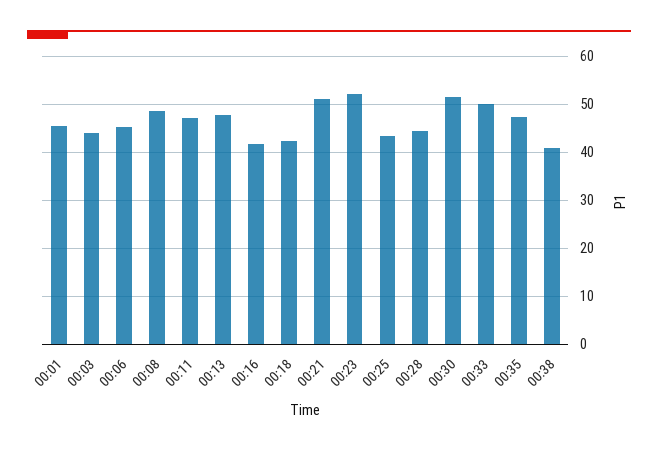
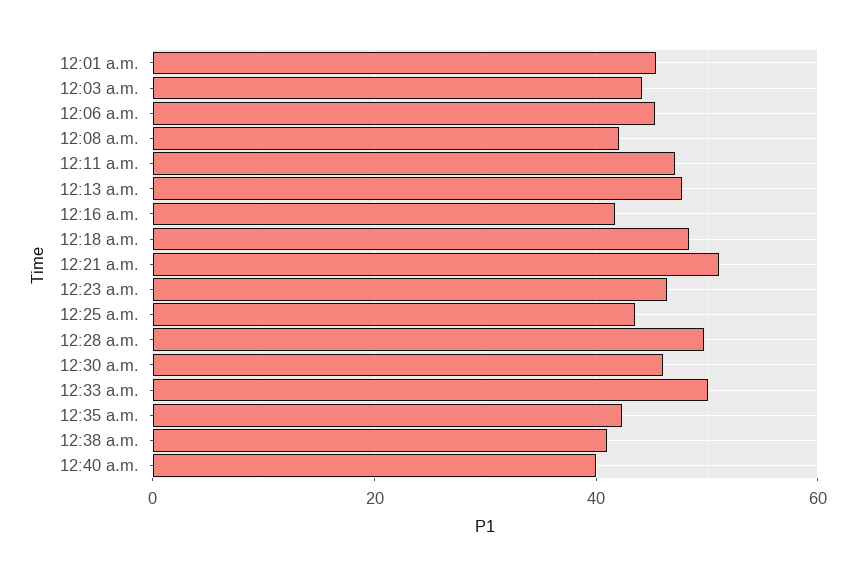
00:08: 48 -> 42
00:18: 42 -> 48
00:23: 52 -> 46
00:28: 44 -> 50
00:30: 52 -> 46
00:35: 48 -> 42
12:40 a.m.: none -> 40

